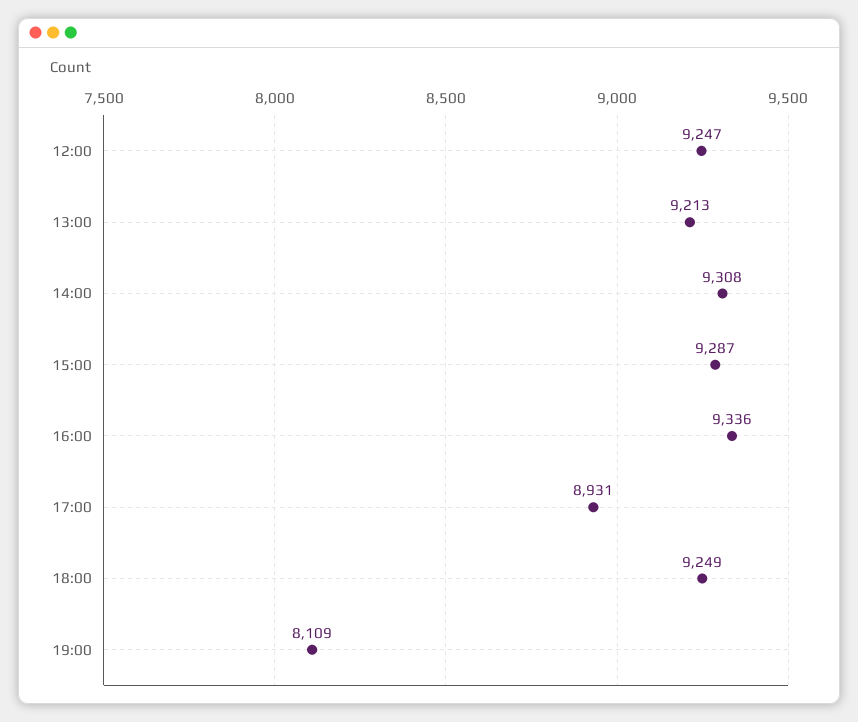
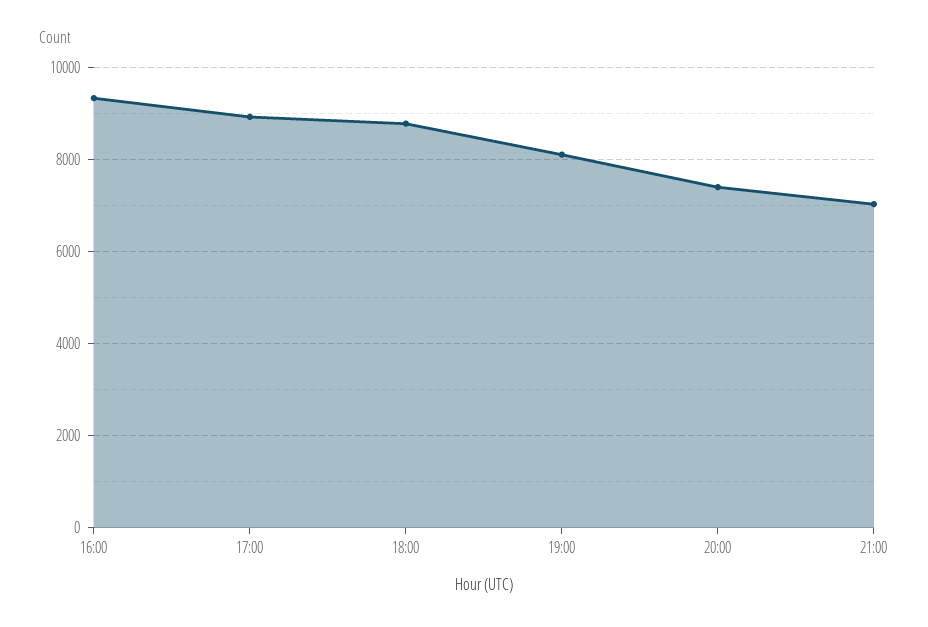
12:00: 9247 -> none
13:00: 9213 -> none
14:00: 9308 -> none
15:00: 9287 -> none
18:00: 9249 -> 8800
20:00: none -> 7400
21:00: none -> 7000

